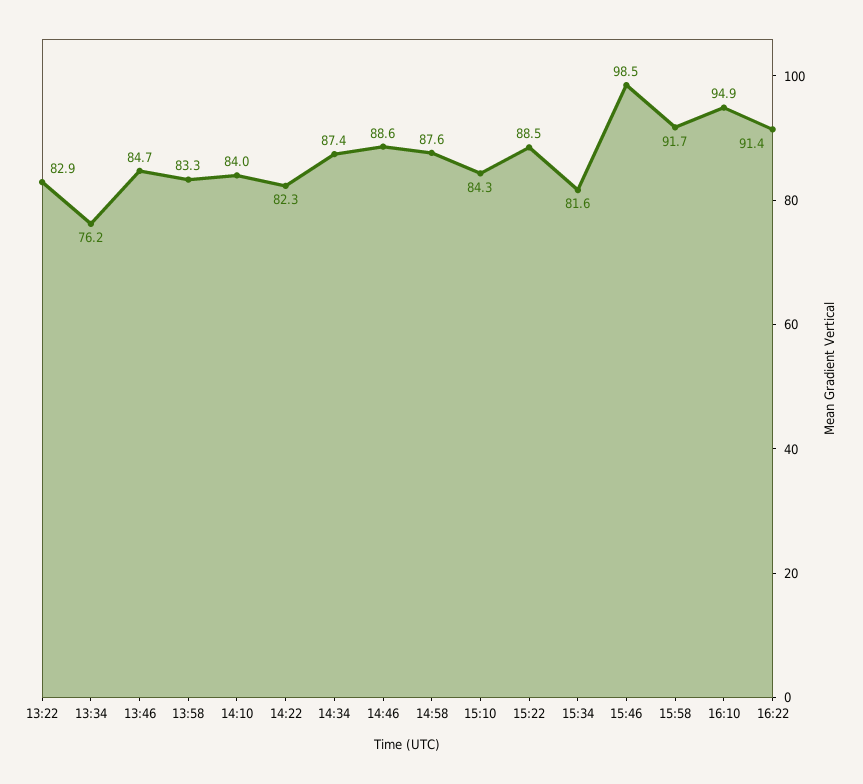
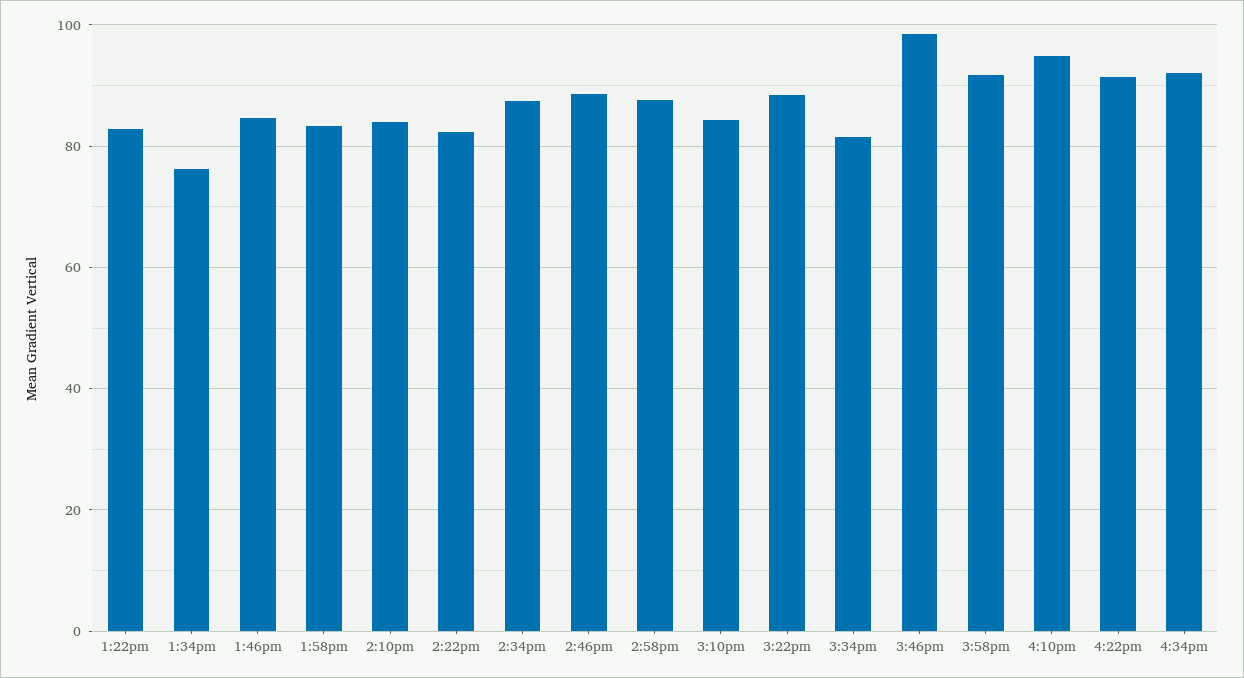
4:34pm: none -> 92

